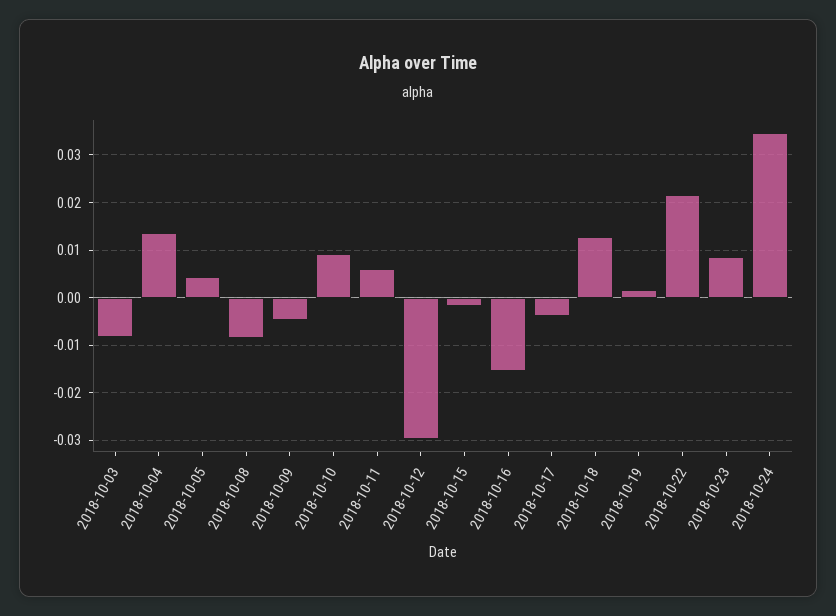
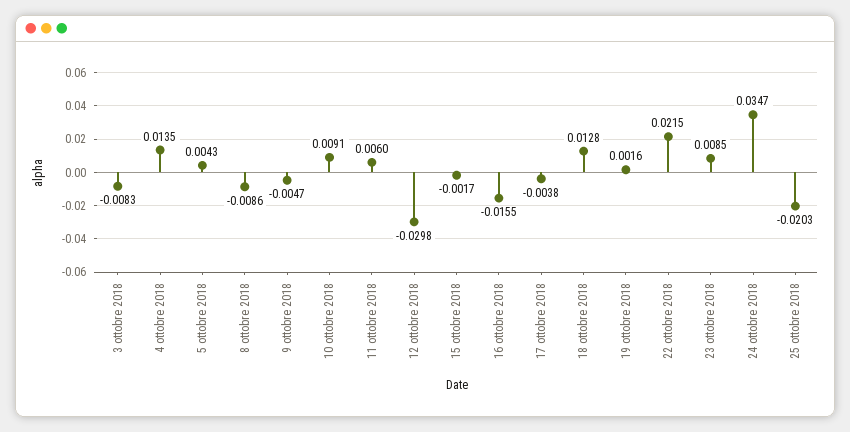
25 ottobre 2018: none -> -0.0203

